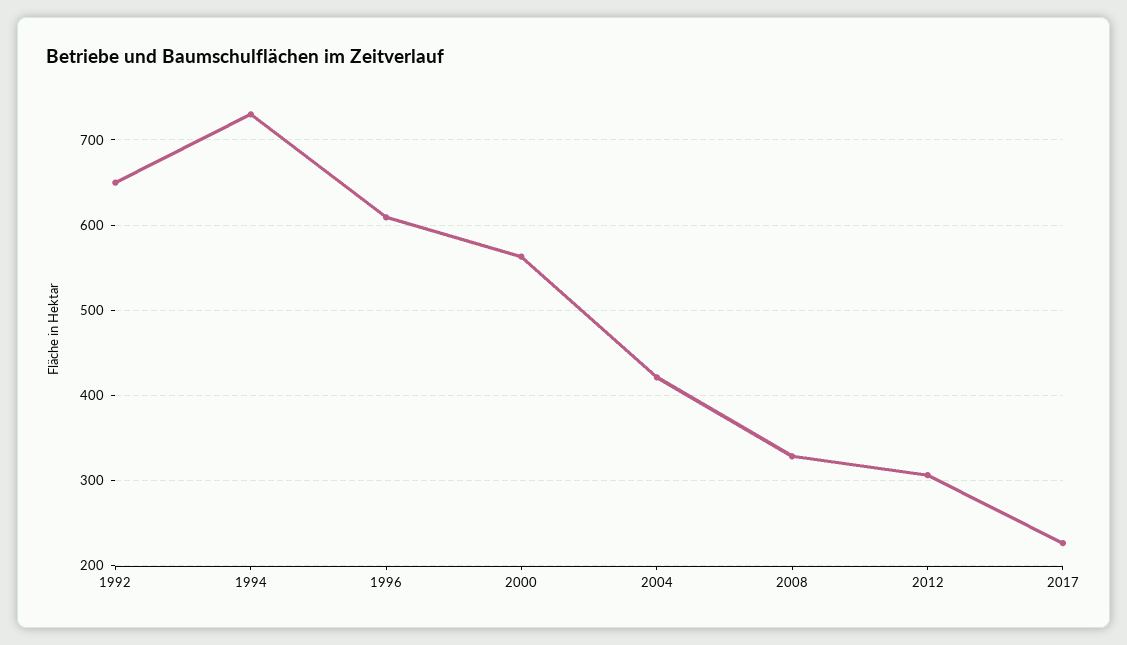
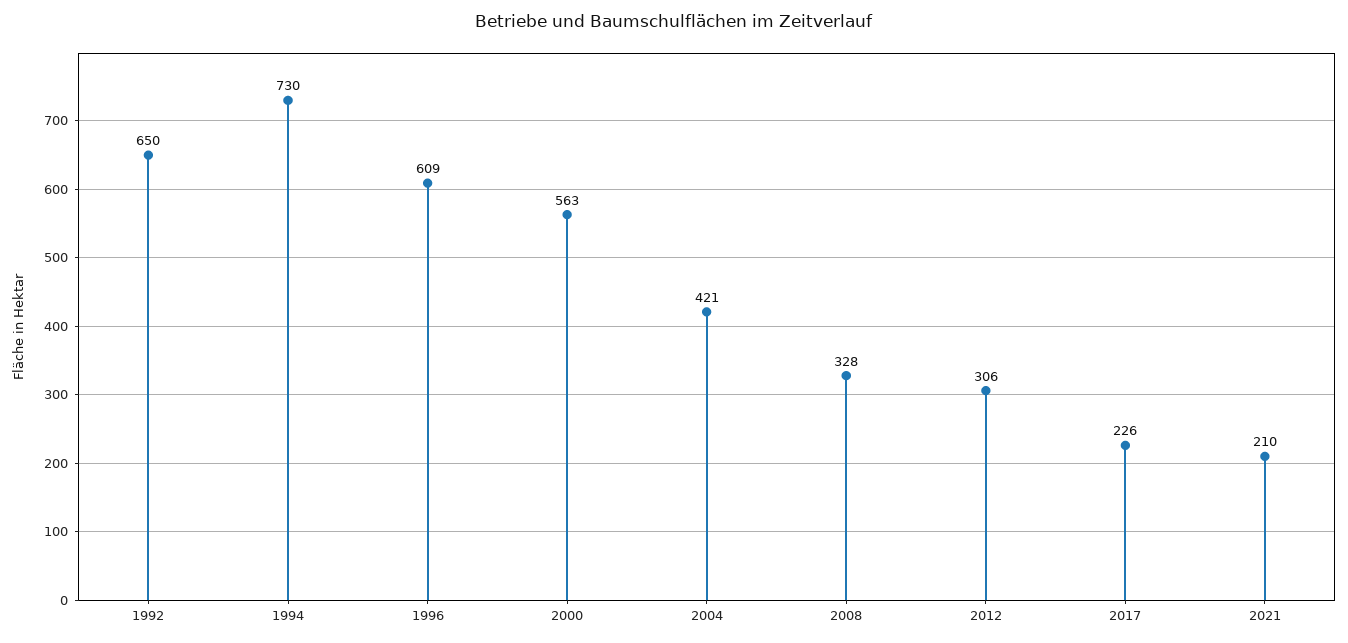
2021: none -> 210

